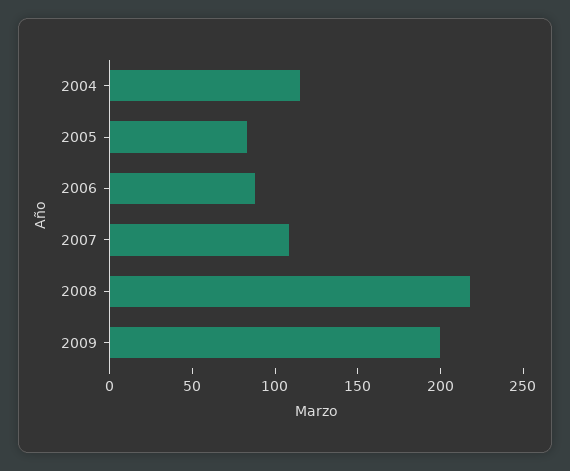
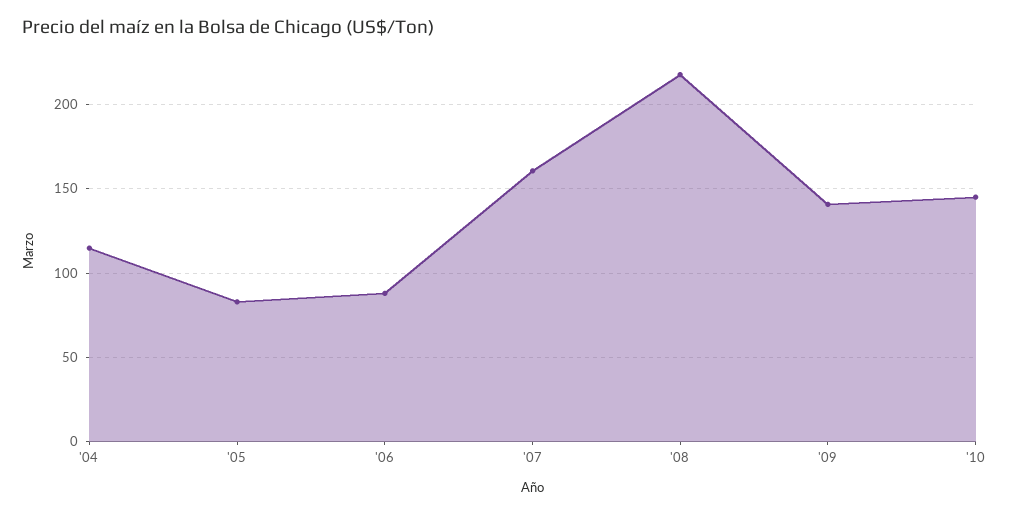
2007: 110 -> 160
2009: 200 -> 140
'10: none -> 145

